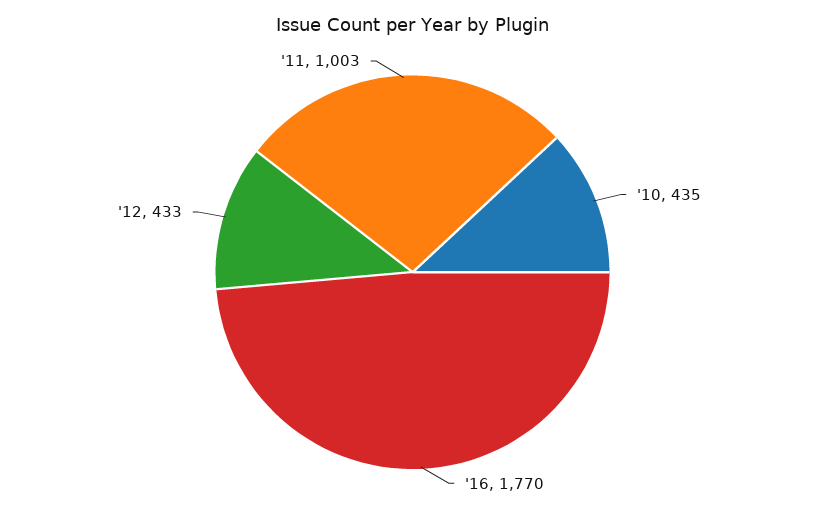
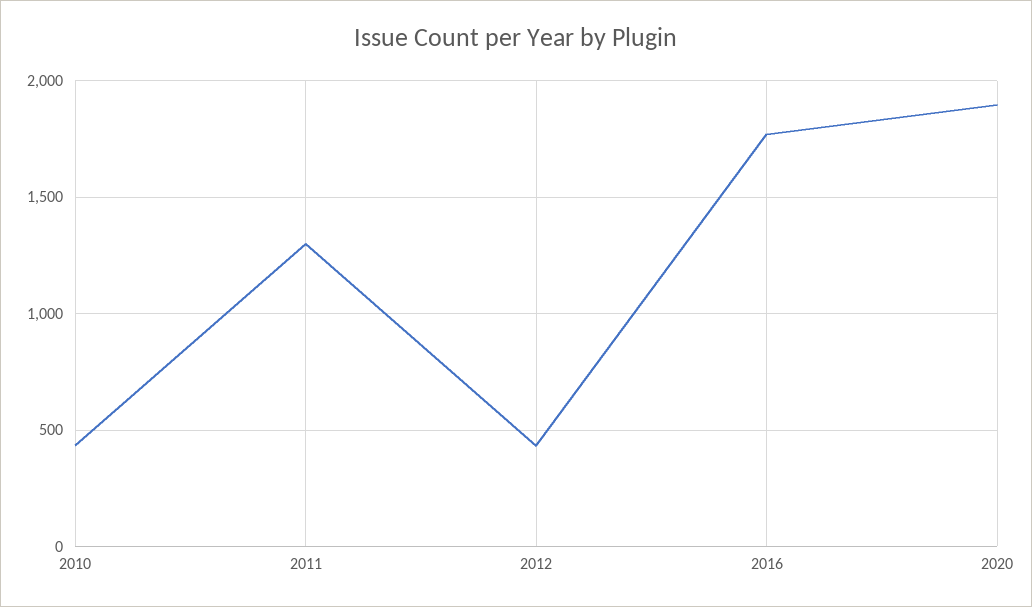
'11: 1003 -> 1300
2020: none -> 1900

